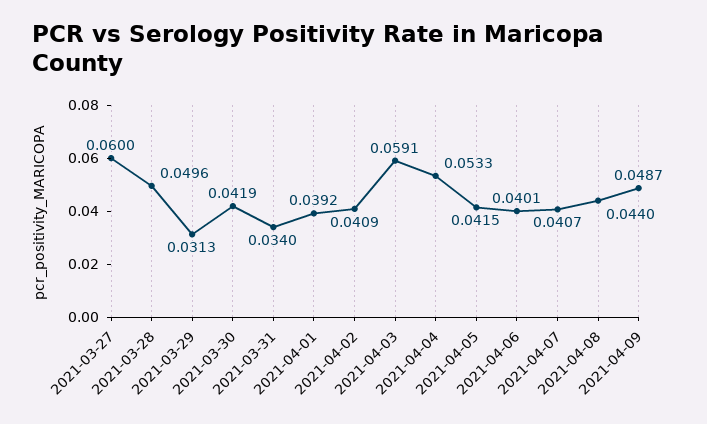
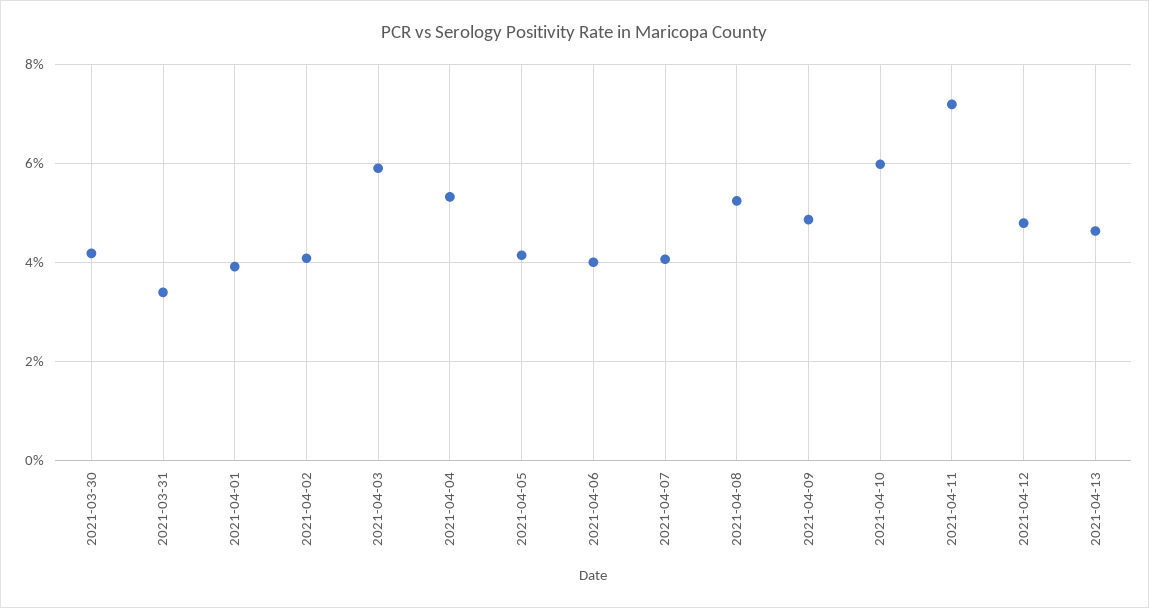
2021-03-27: 0.06 -> none
2021-03-28: 0.0496 -> none
2021-03-29: 0.0313 -> none
2021-04-08: 0.044 -> 0.052
2021-04-10: none -> 0.06
2021-04-11: none -> 0.072
2021-04-12: none -> 0.048
2021-04-13: none -> 0.046

